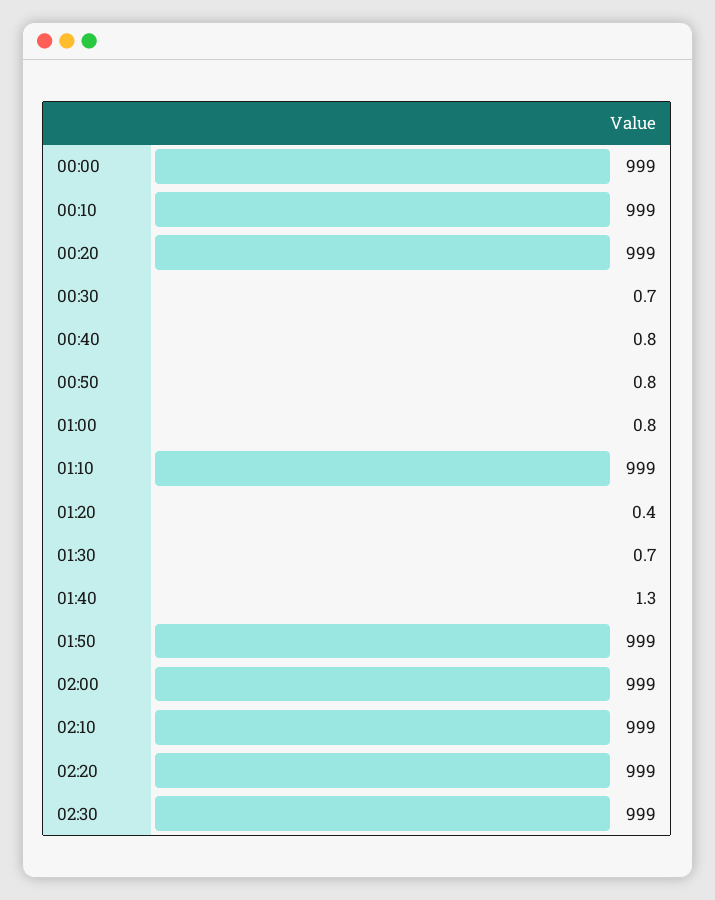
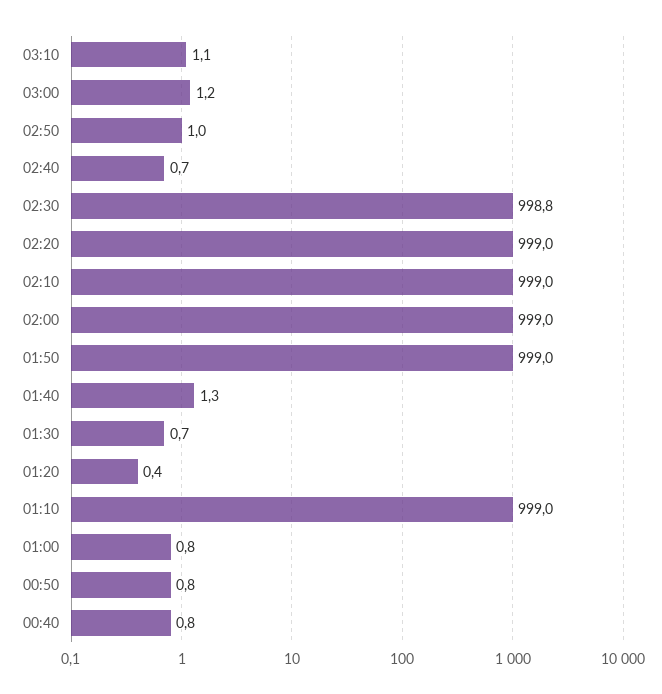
00:00: 999 -> none
00:10: 999 -> none
00:20: 999 -> none
00:30: 0.7 -> none
02:30: 999 -> 998.8
03:10: none -> 1.1
03:00: none -> 1.2
02:50: none -> 1
02:40: none -> 0.7

